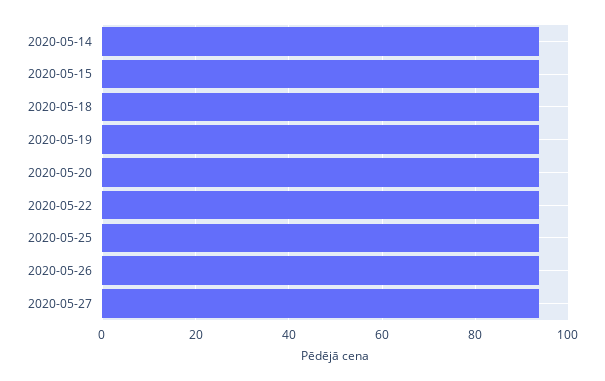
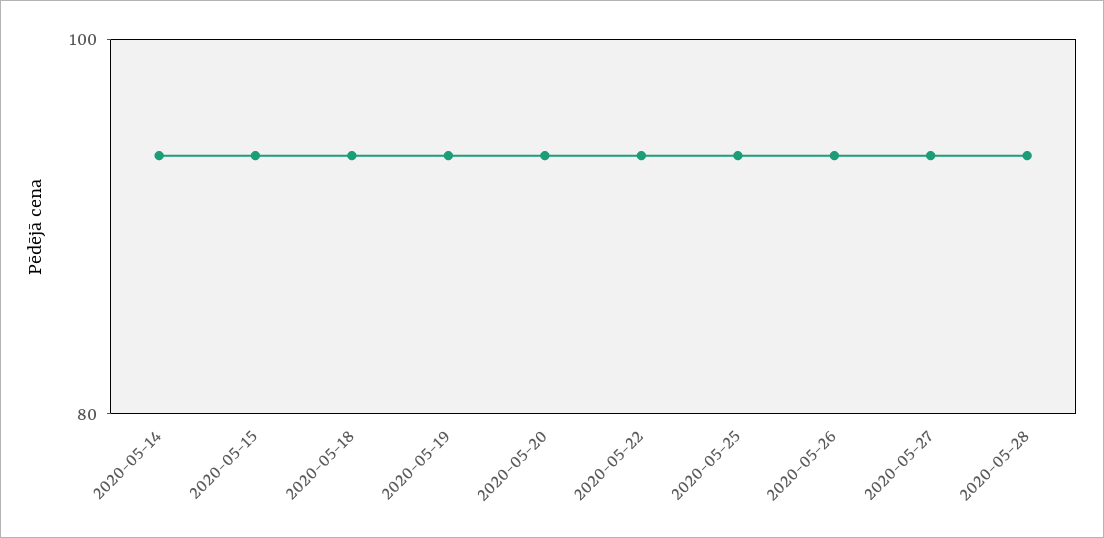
2020-05-28: none -> 95

